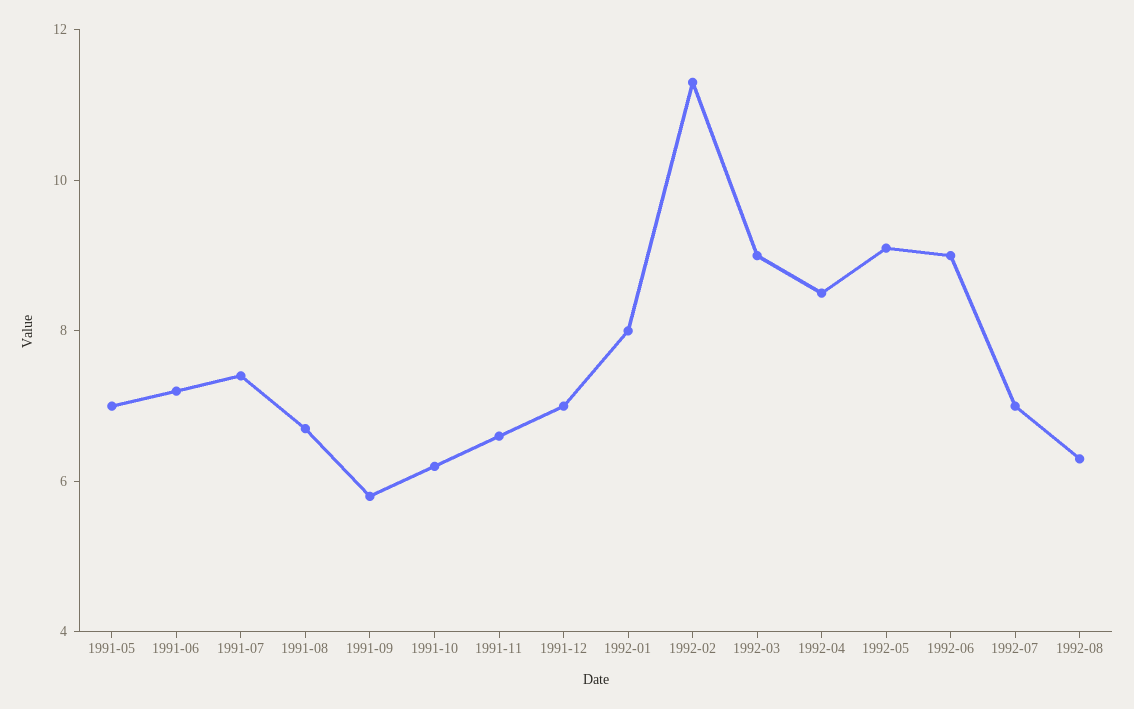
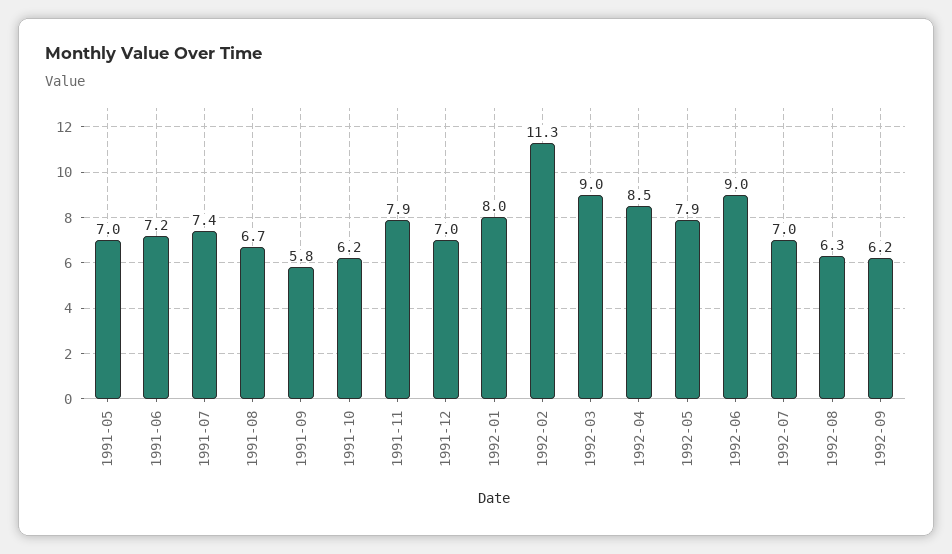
1991-11: 6.5 -> 7.9
1992-05: 9 -> 7.9
1992-09: none -> 6.2

